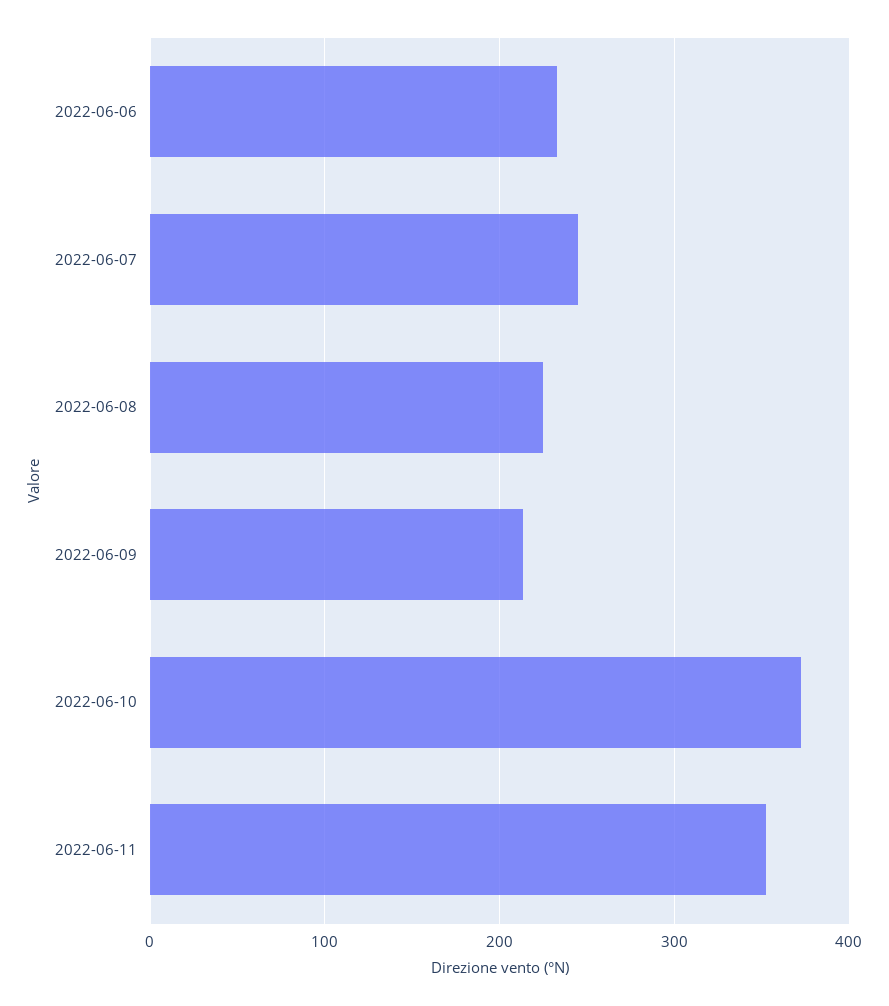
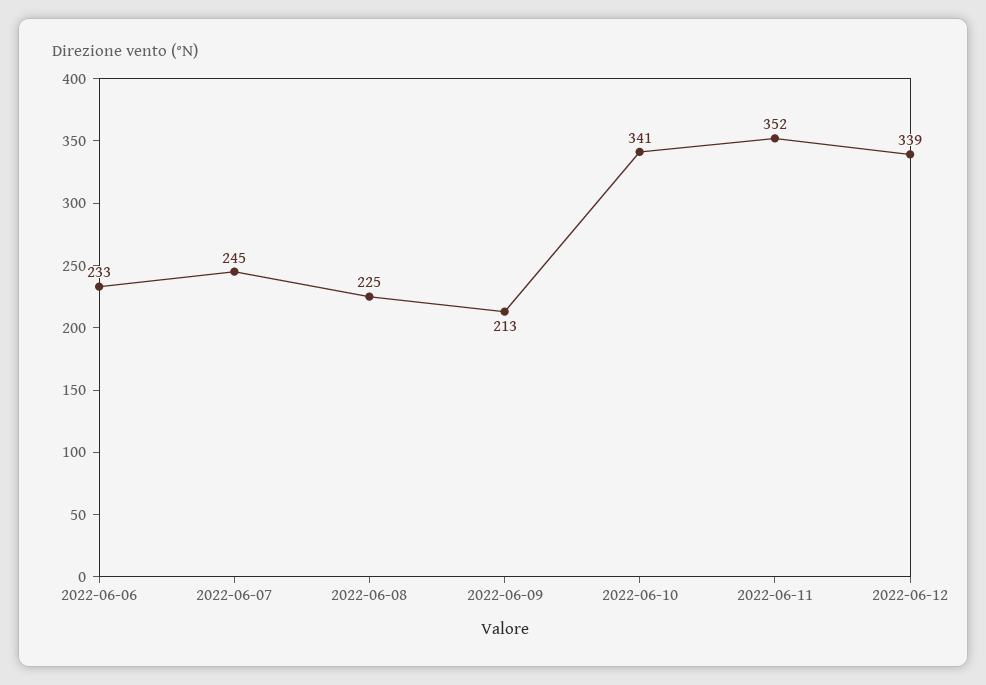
2022-06-10: 370 -> 341
2022-06-12: none -> 339

